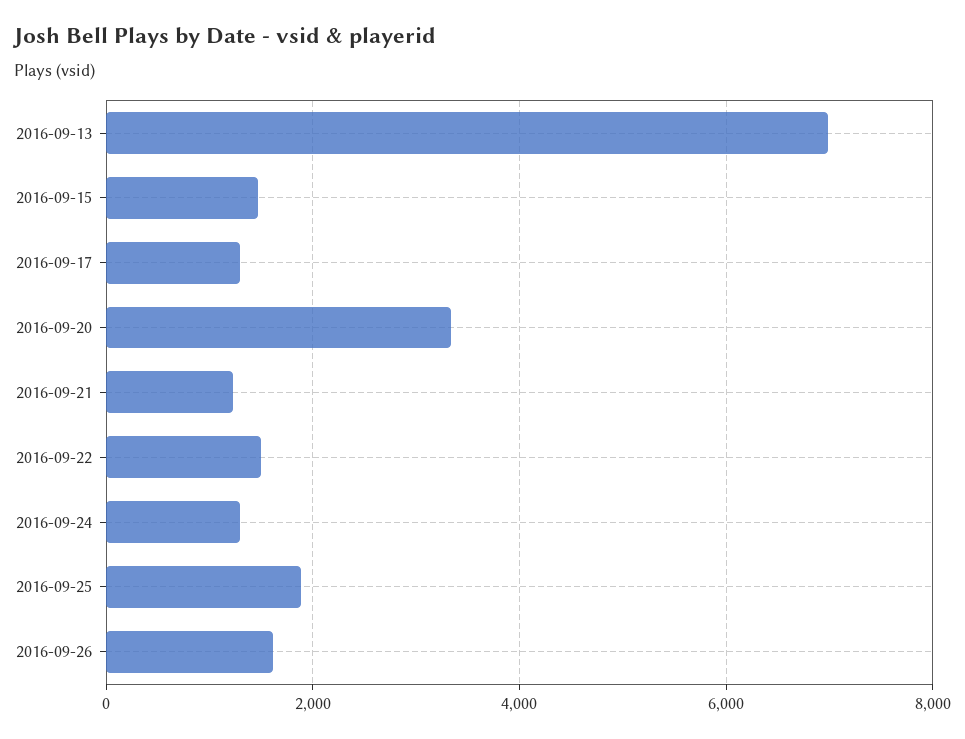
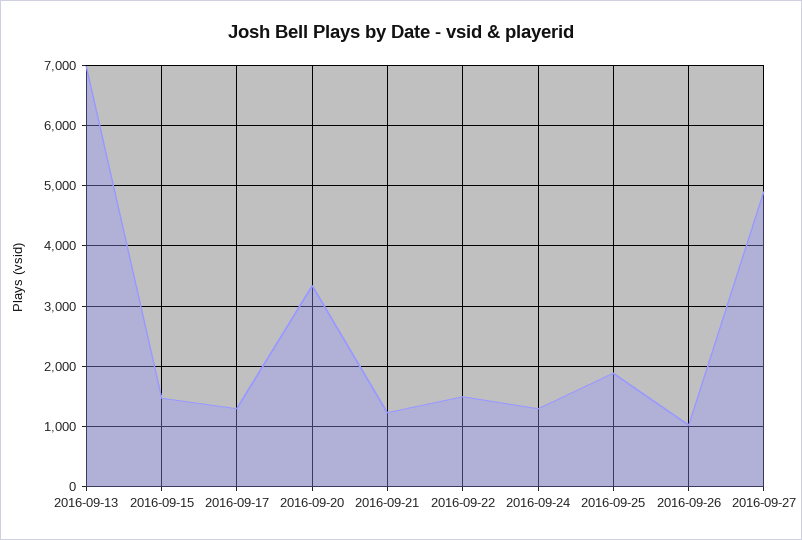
2016-09-26: 1600 -> 1000
2016-09-27: none -> 4900

